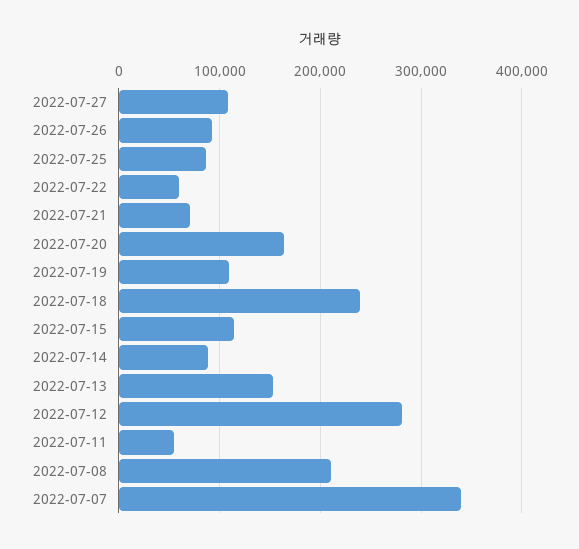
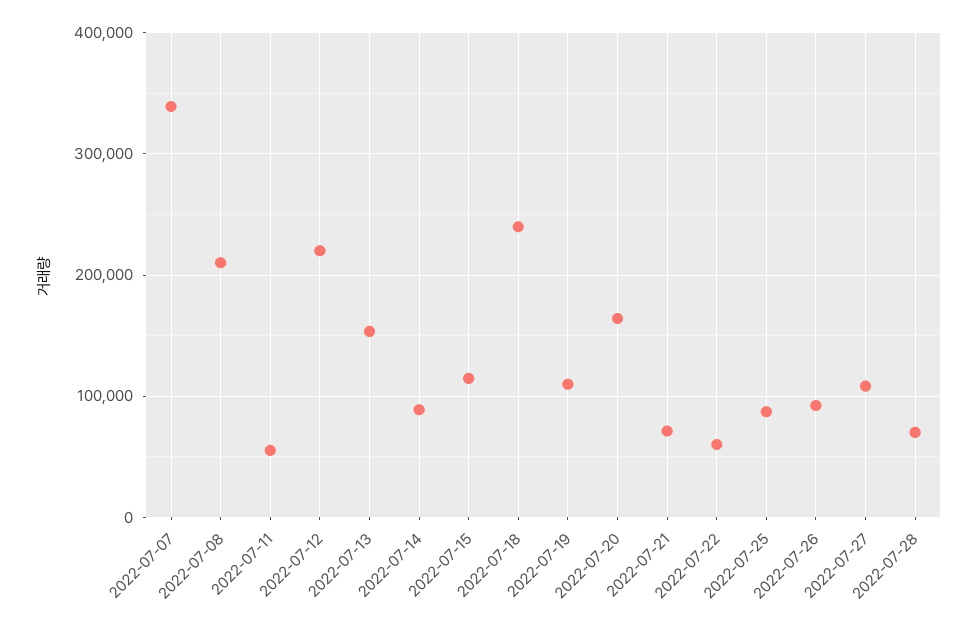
2022-07-12: 280000 -> 220000
2022-07-28: none -> 70000

